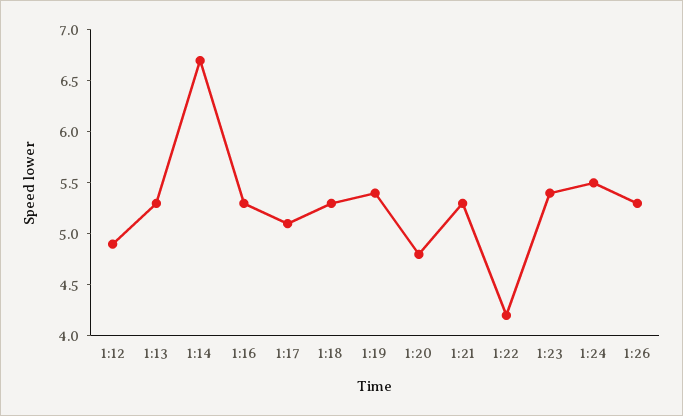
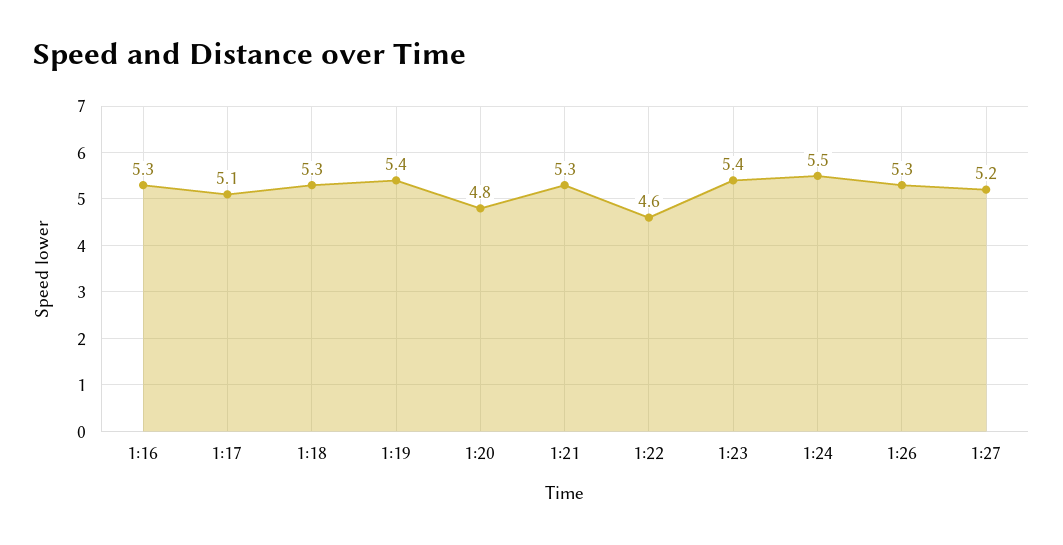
1:12: 4.9 -> none
1:13: 5.3 -> none
1:14: 6.7 -> none
1:22: 4.2 -> 4.6
1:27: none -> 5.2

